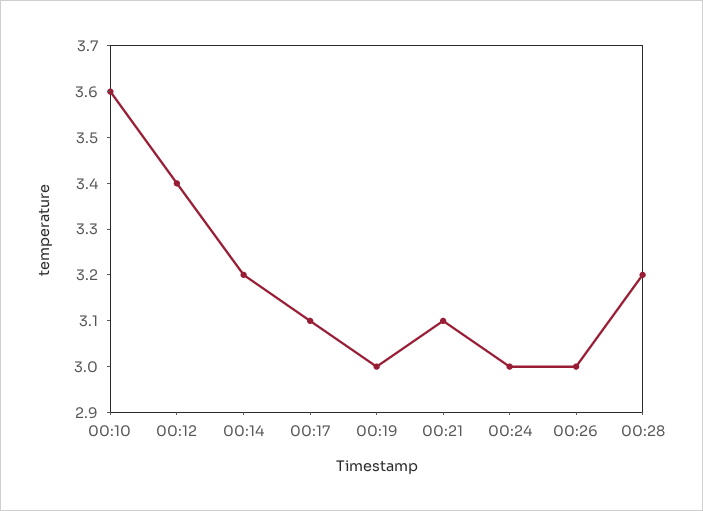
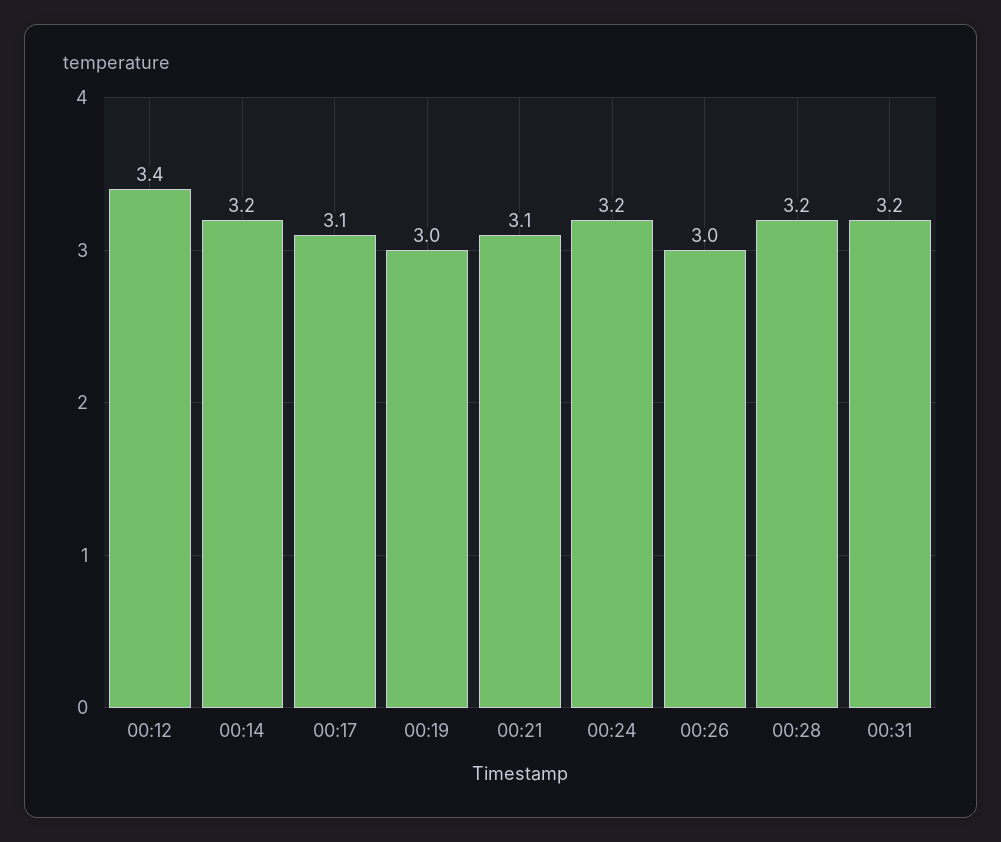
00:10: 3.6 -> none
00:24: 3 -> 3.2
00:31: none -> 3.2

